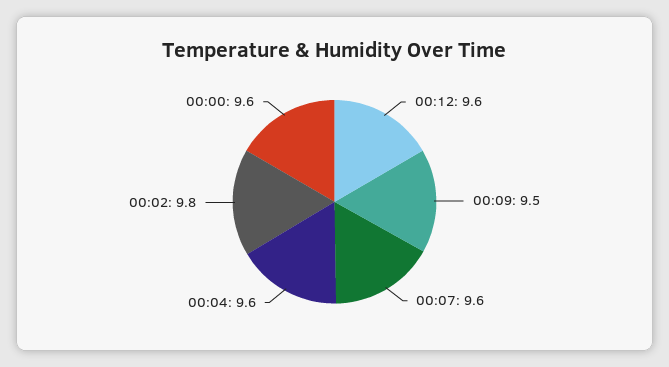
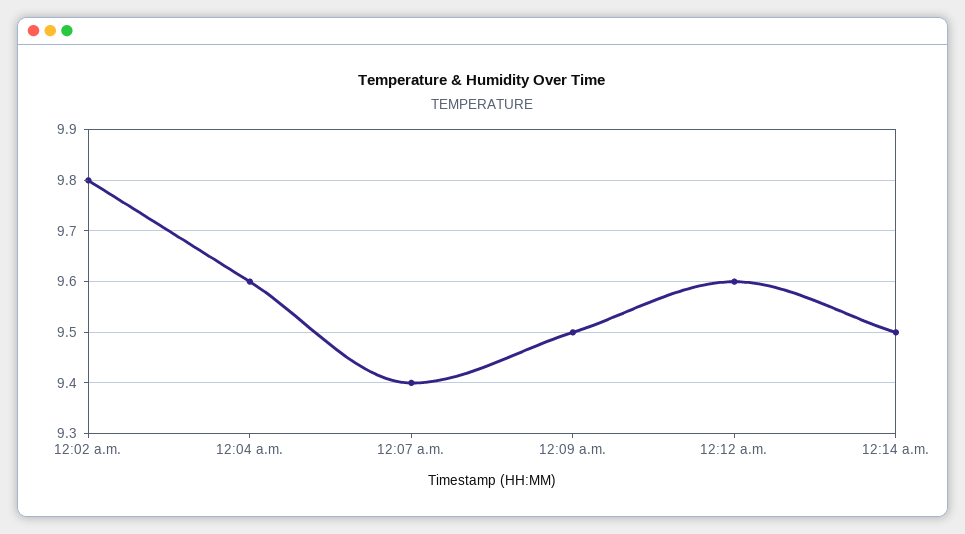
00:07: 9.6 -> 9.4
00:00: 9.6 -> none
12:14 a.m.: none -> 9.5

